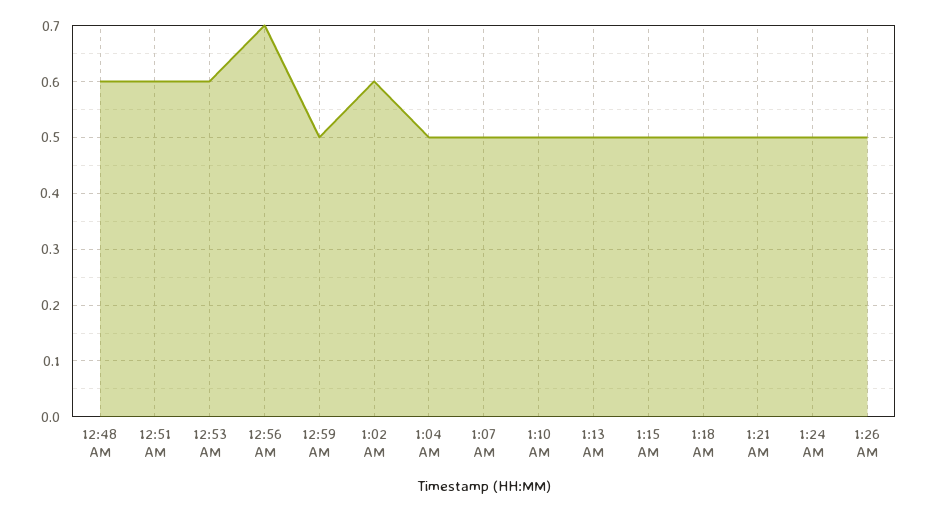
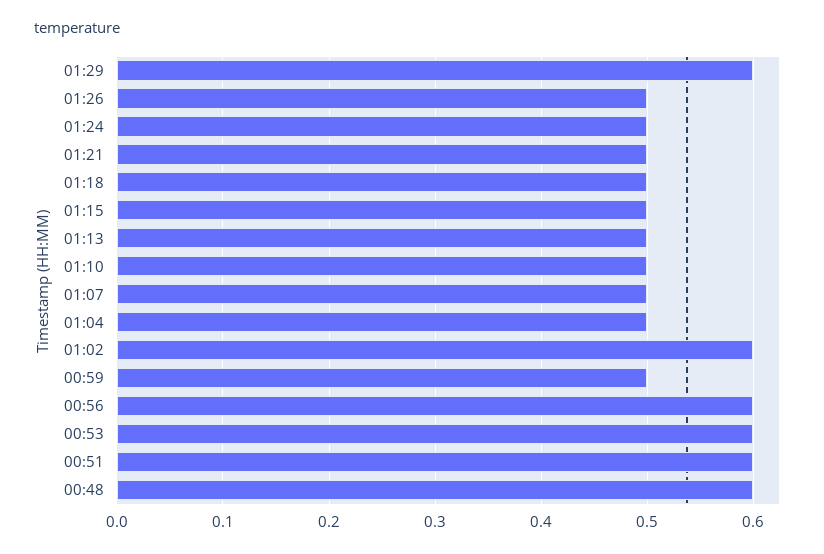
12:56 AM: 0.7 -> 0.6
01:29: none -> 0.6

